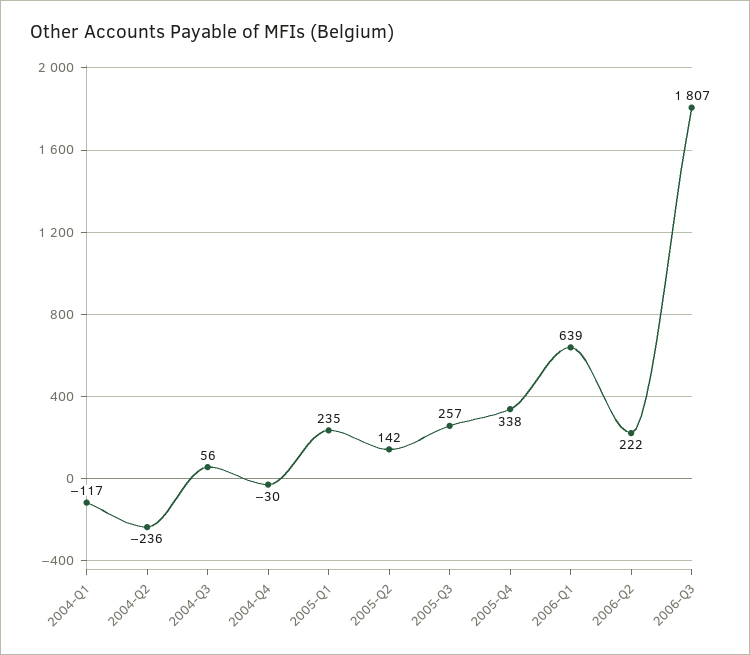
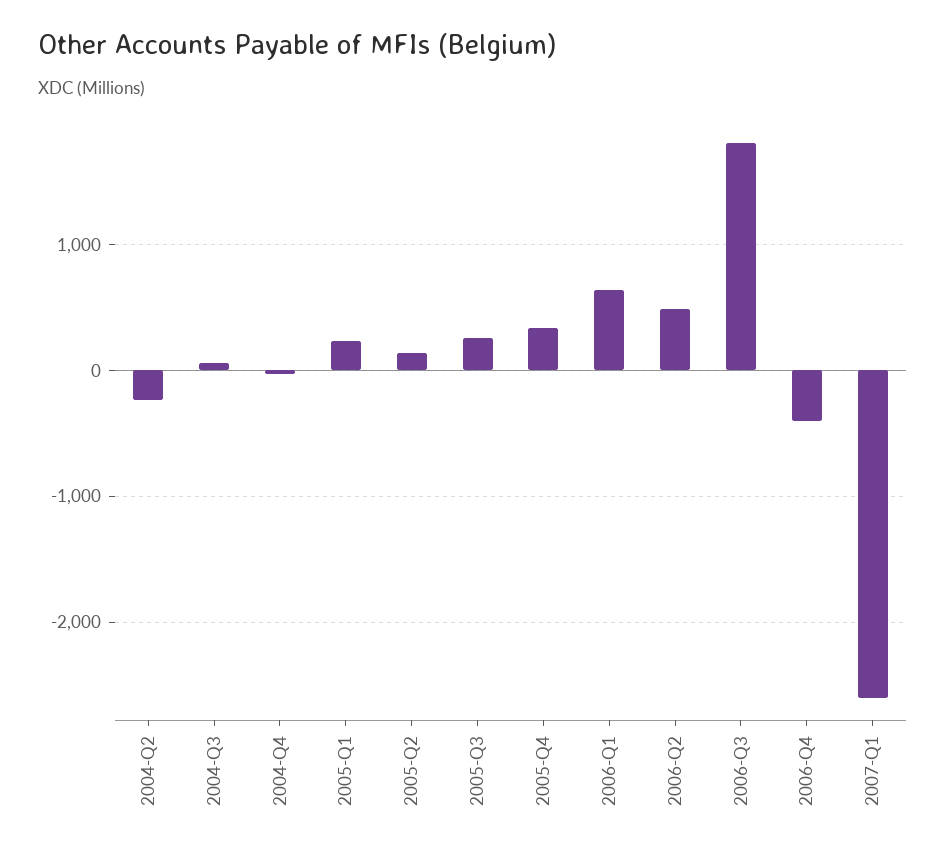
2004-Q1: -117 -> none
2006-Q2: 222 -> 500
2006-Q4: none -> -400
2007-Q1: none -> -2600

